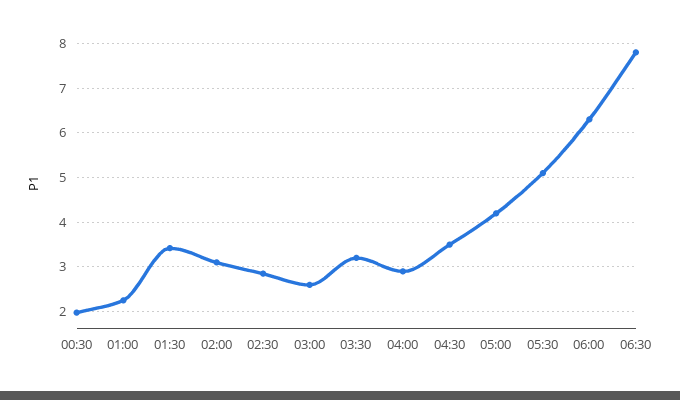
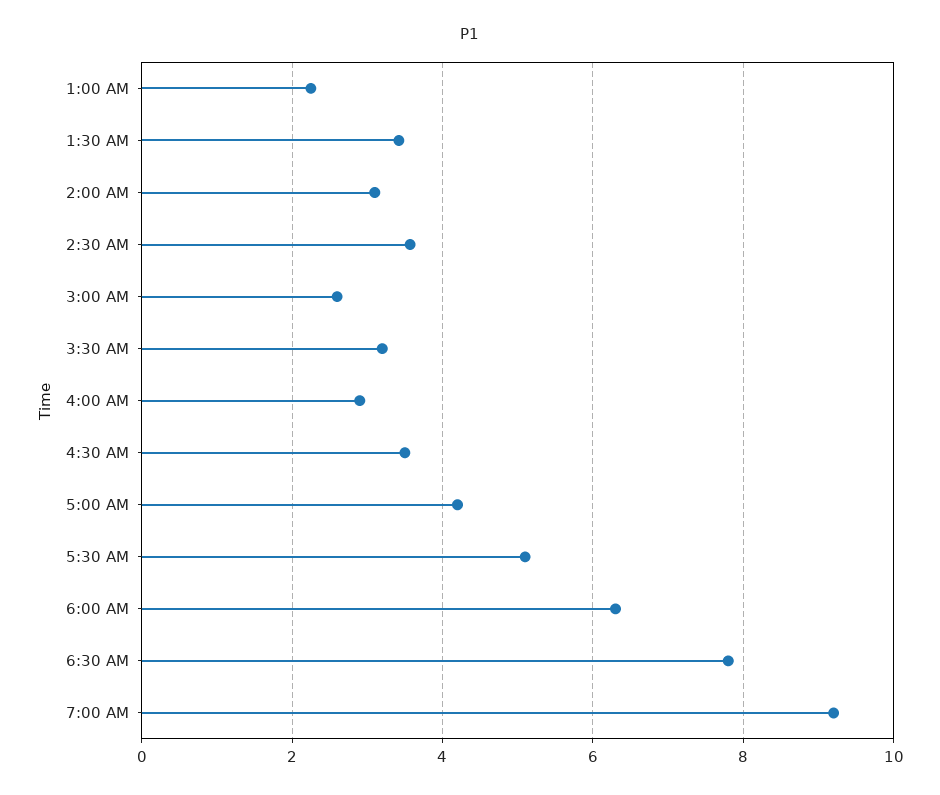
00:30: 2 -> none
02:30: 2.8 -> 3.6
7:00 AM: none -> 9.2

